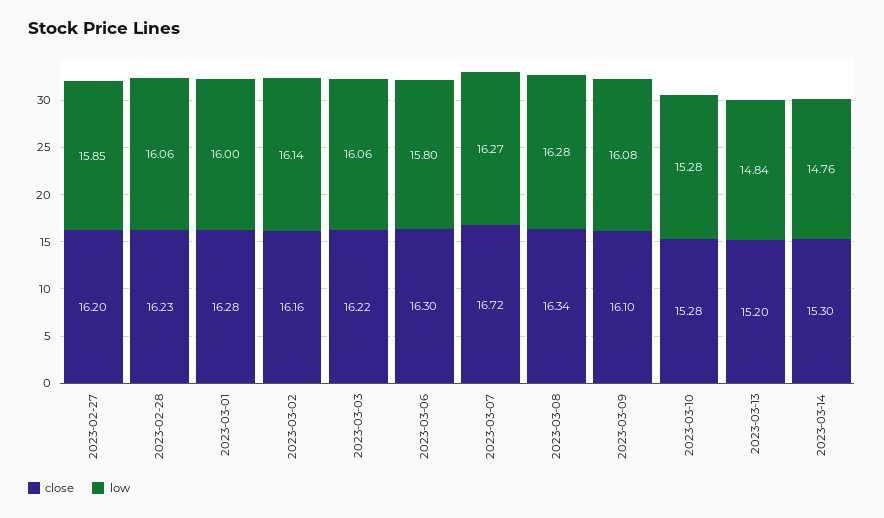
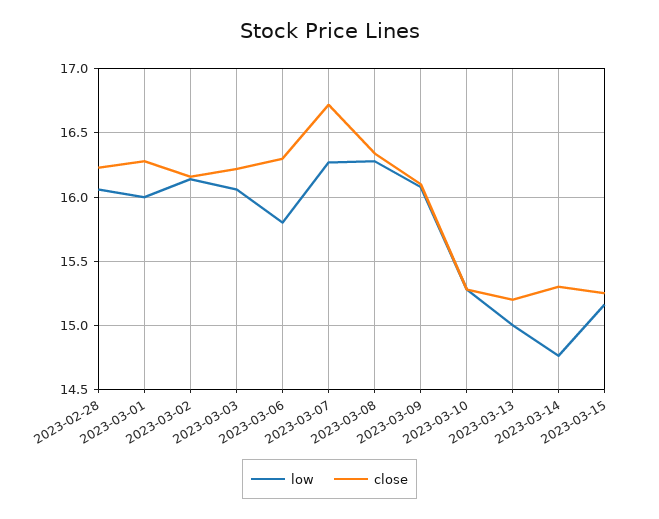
close, 2023-02-27: 16.2 -> none
low, 2023-02-27: 15.85 -> none
low, 2023-03-13: 14.84 -> 15
low, 2023-03-15: none -> 15.15
close, 2023-03-15: none -> 15.25

